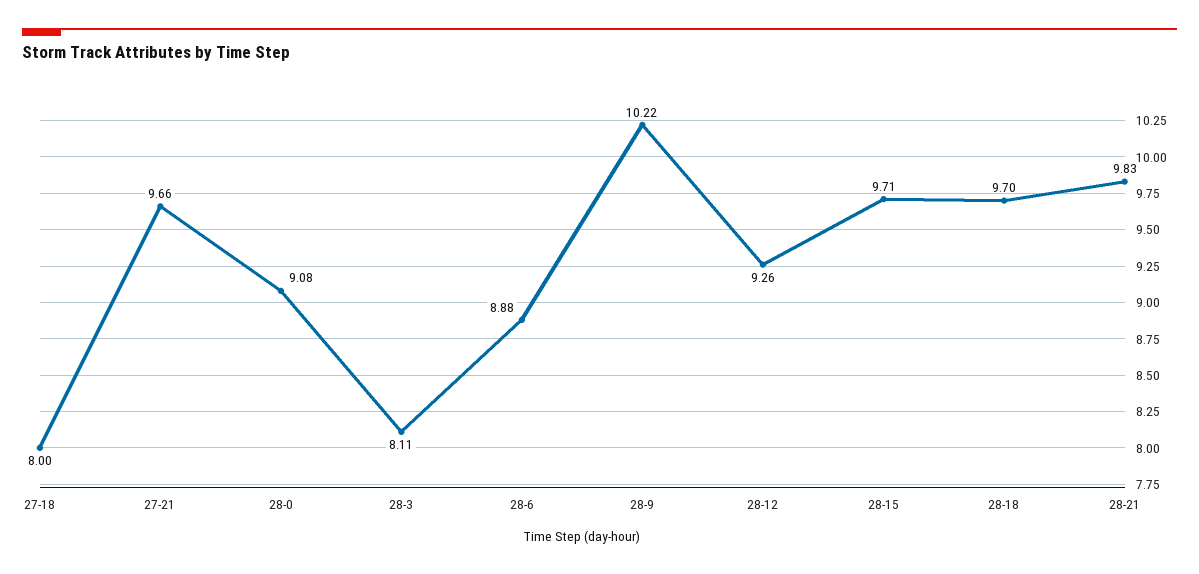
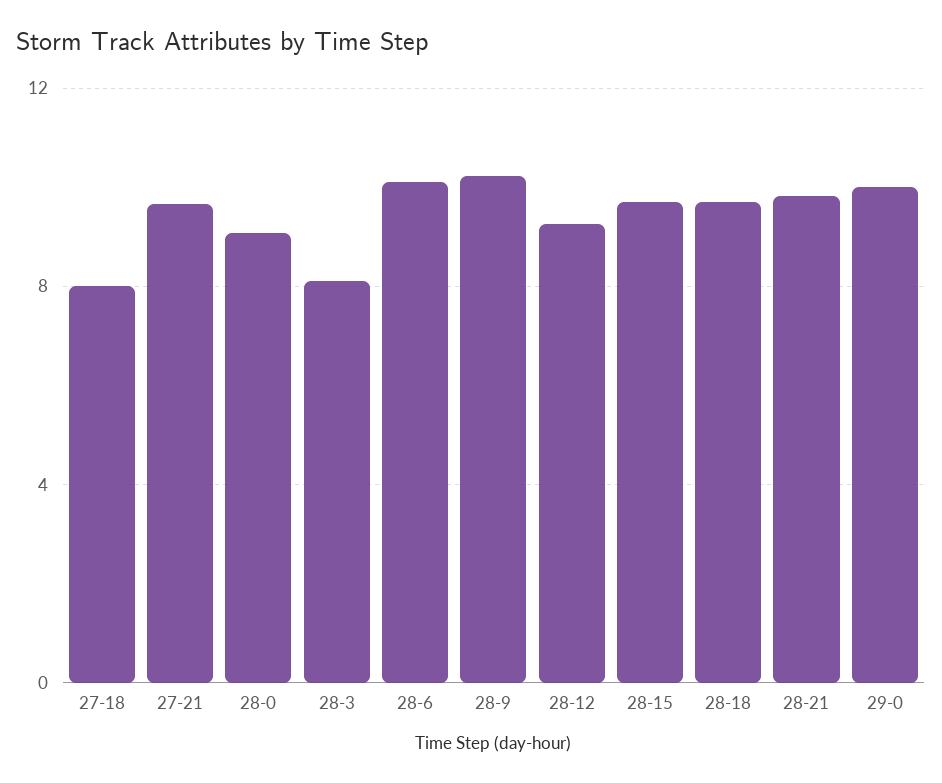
28-6: 8.88 -> 10
29-0: none -> 10

